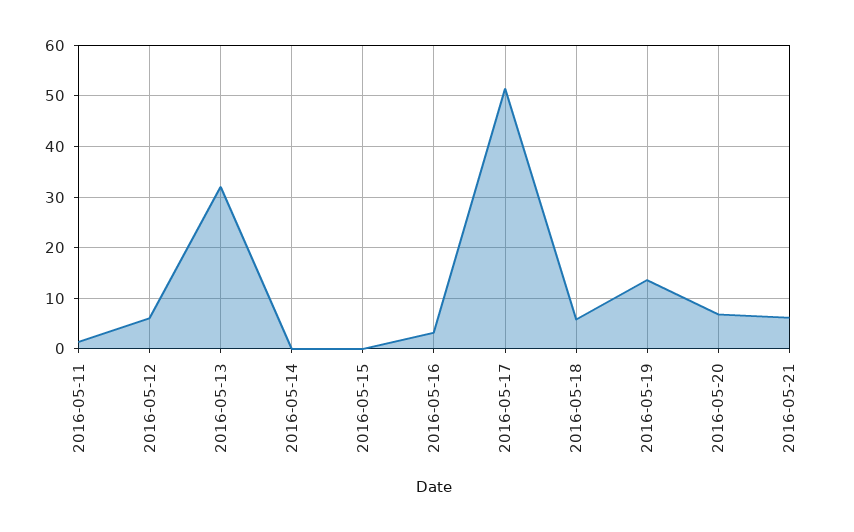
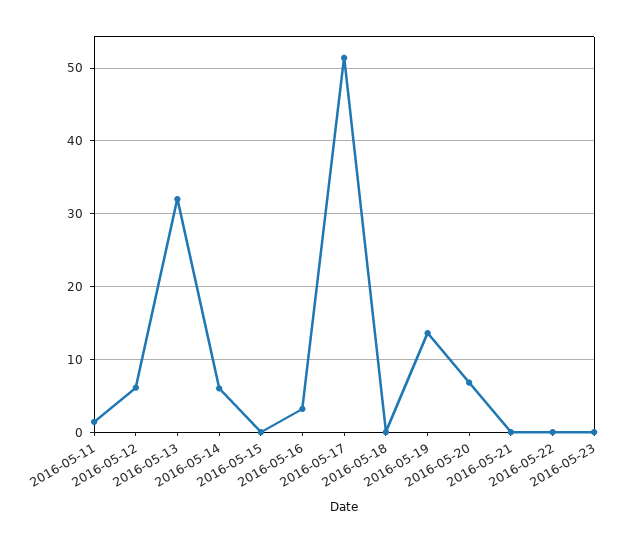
2016-05-14: 0 -> 6
2016-05-18: 6 -> 0
2016-05-21: 6 -> 0
2016-05-22: none -> 0
2016-05-23: none -> 0

